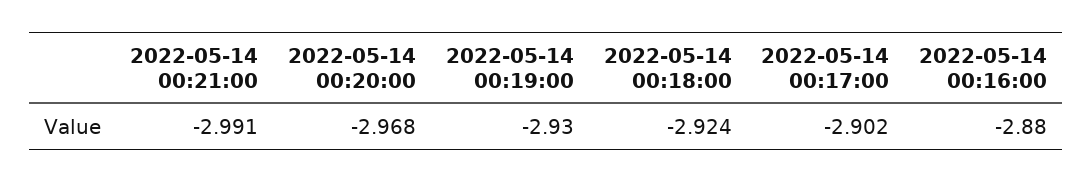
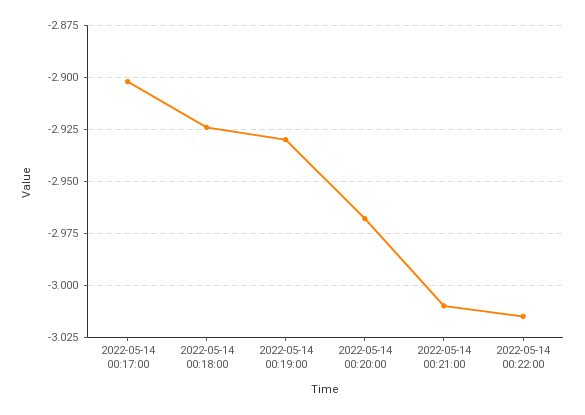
2022-05-14 00:21:00: -2.991 -> -3.01
2022-05-14 00:16:00: -2.88 -> none
2022-05-14 00:22:00: none -> -3.015

